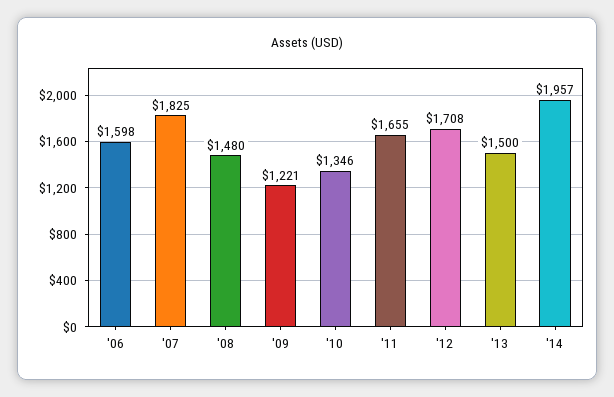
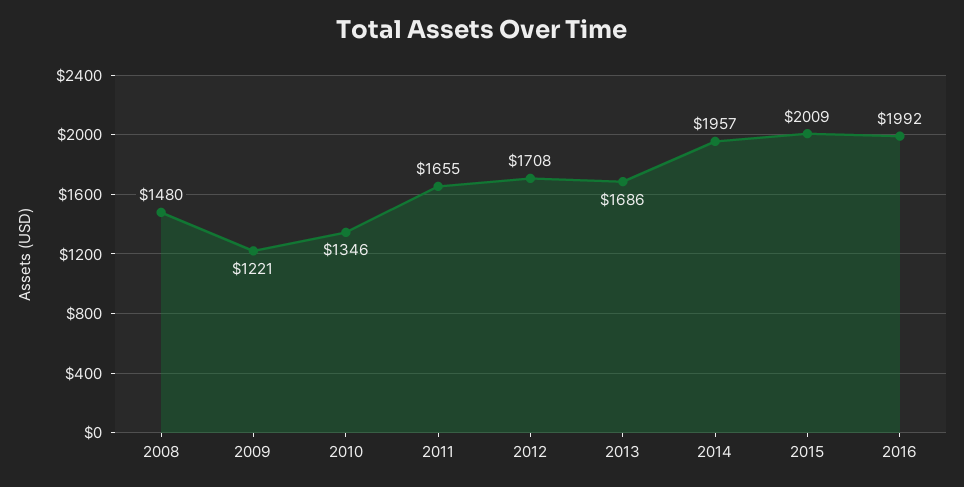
'06: 1598 -> none
'07: 1825 -> none
'13: 1500 -> 1686
2015: none -> 2009
2016: none -> 1992

